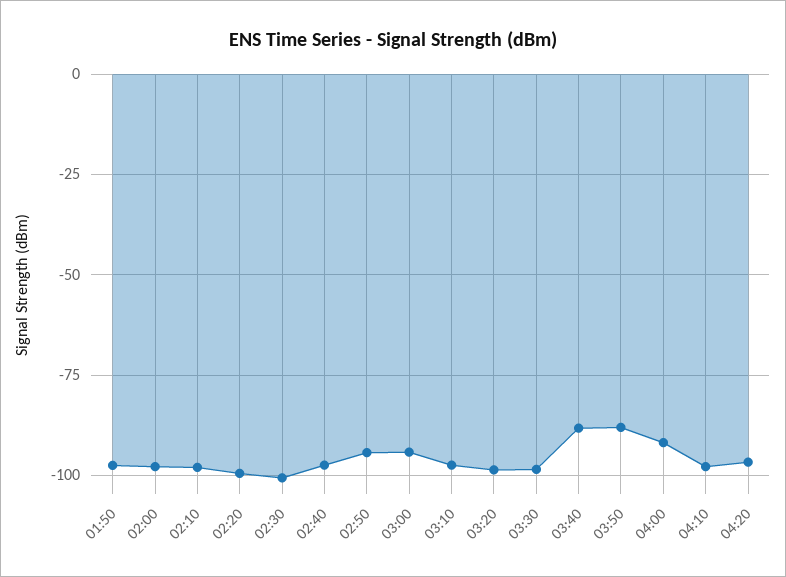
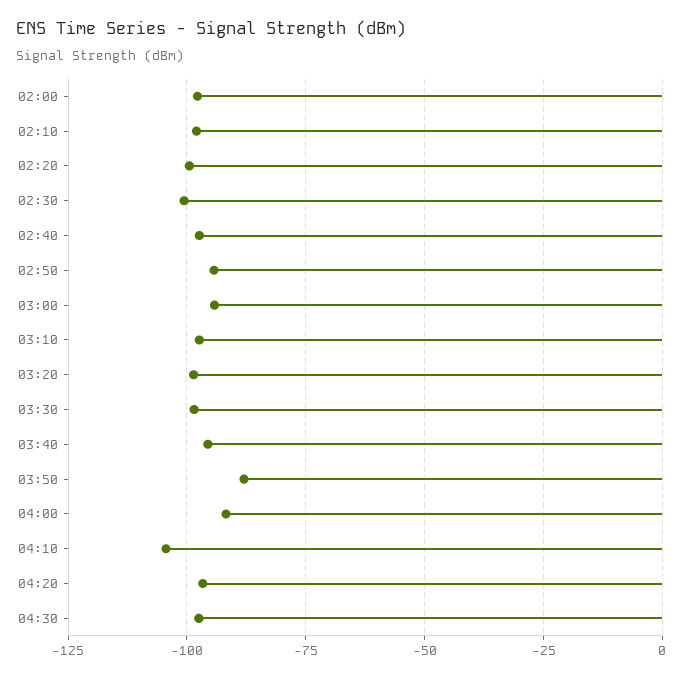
01:50: -97.5 -> none
03:40: -87.5 -> -95
04:10: -97.5 -> -105
04:30: none -> -97.5

